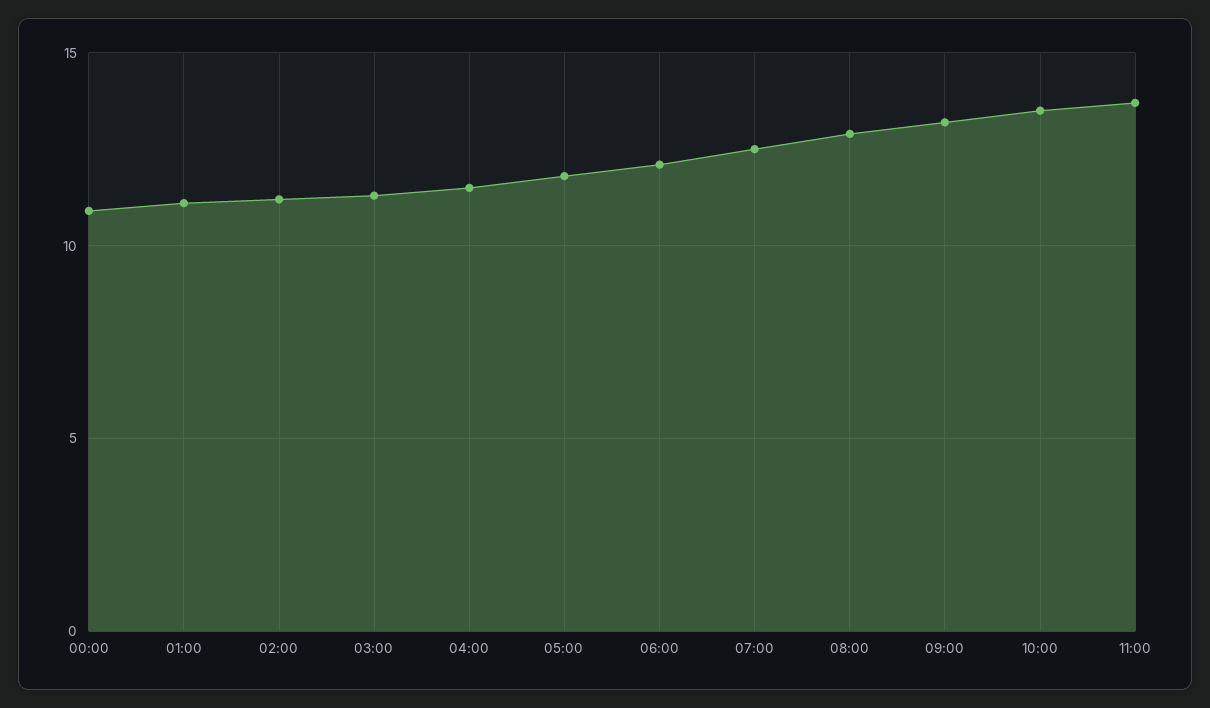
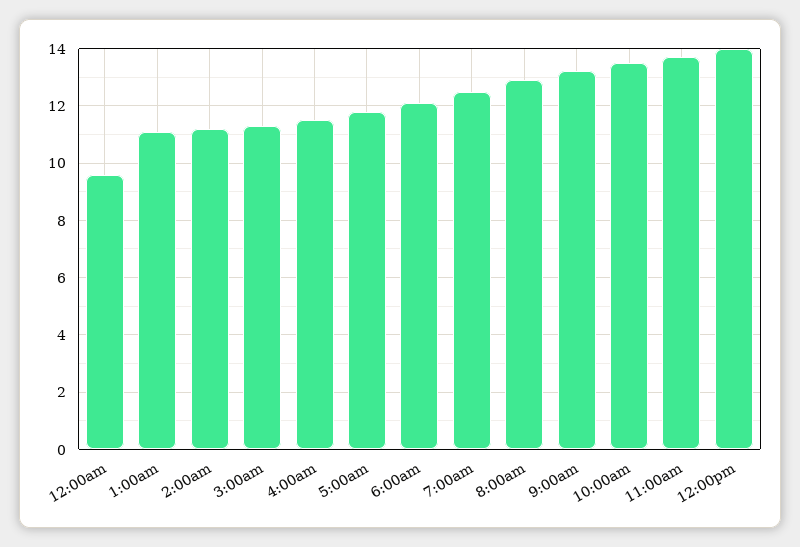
00:00: 11 -> 9.5
12:00pm: none -> 14

